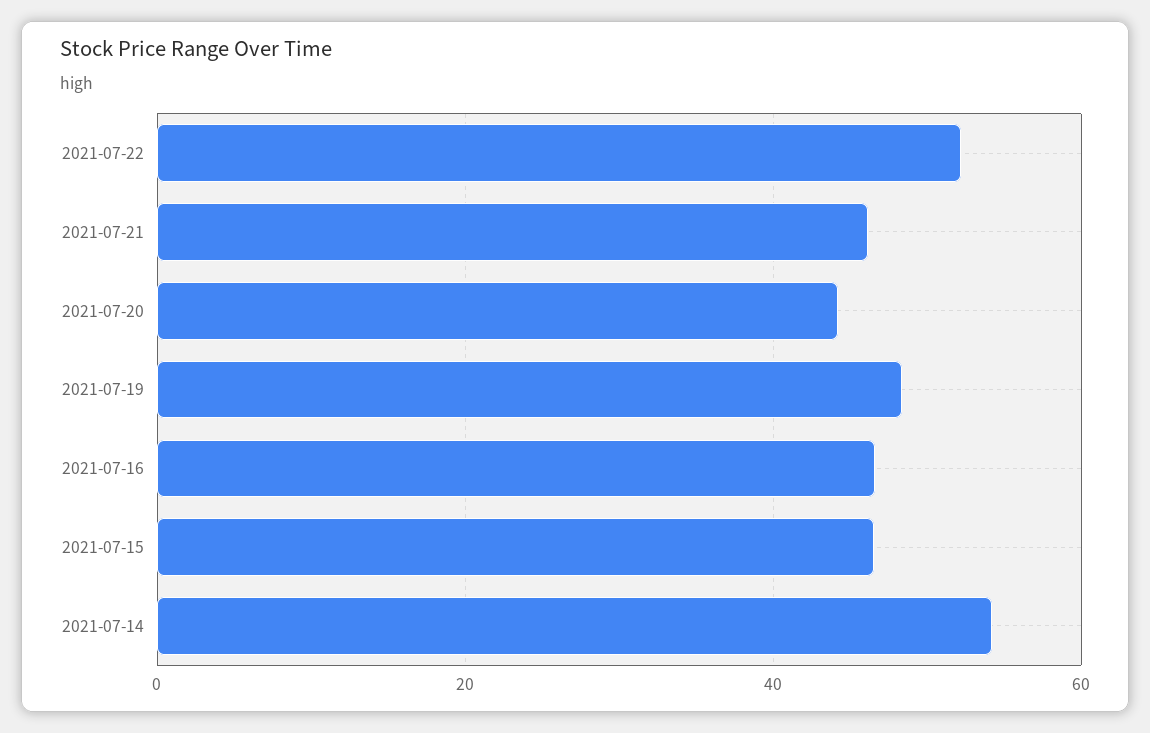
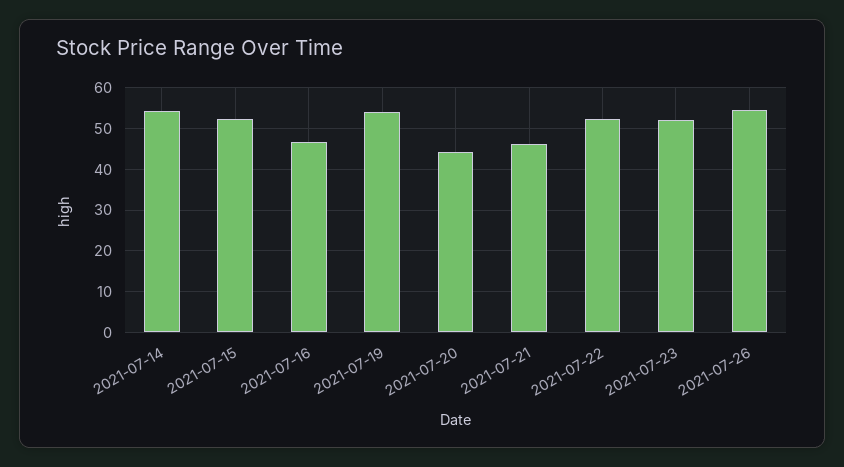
2021-07-19: 48 -> 54
2021-07-15: 46 -> 52
2021-07-23: none -> 52
2021-07-26: none -> 54

